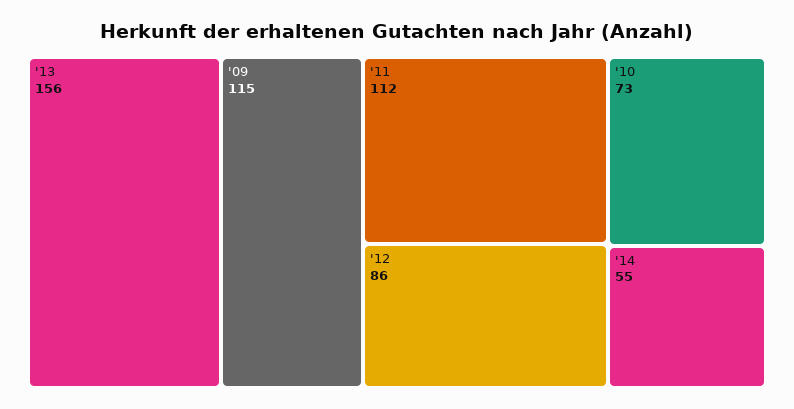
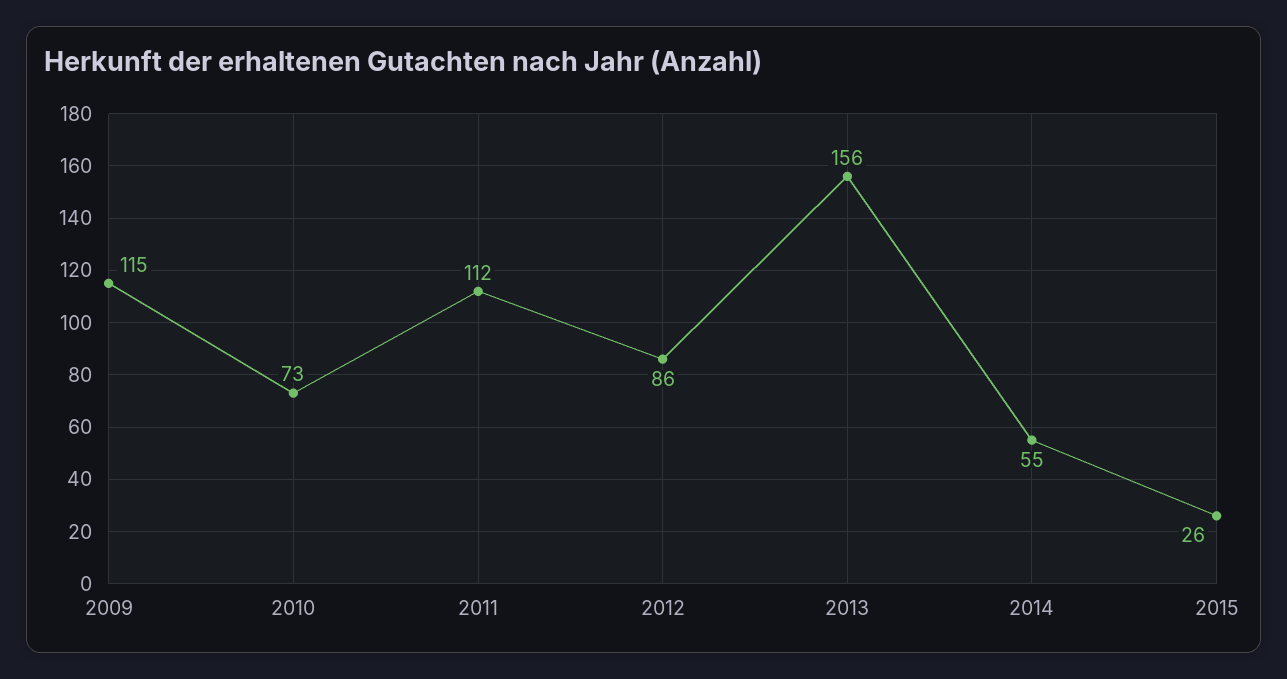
2015: none -> 26

